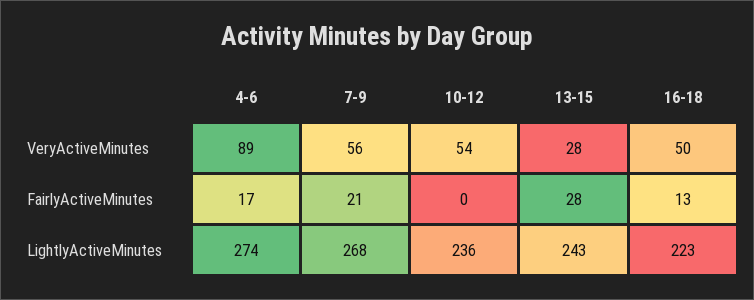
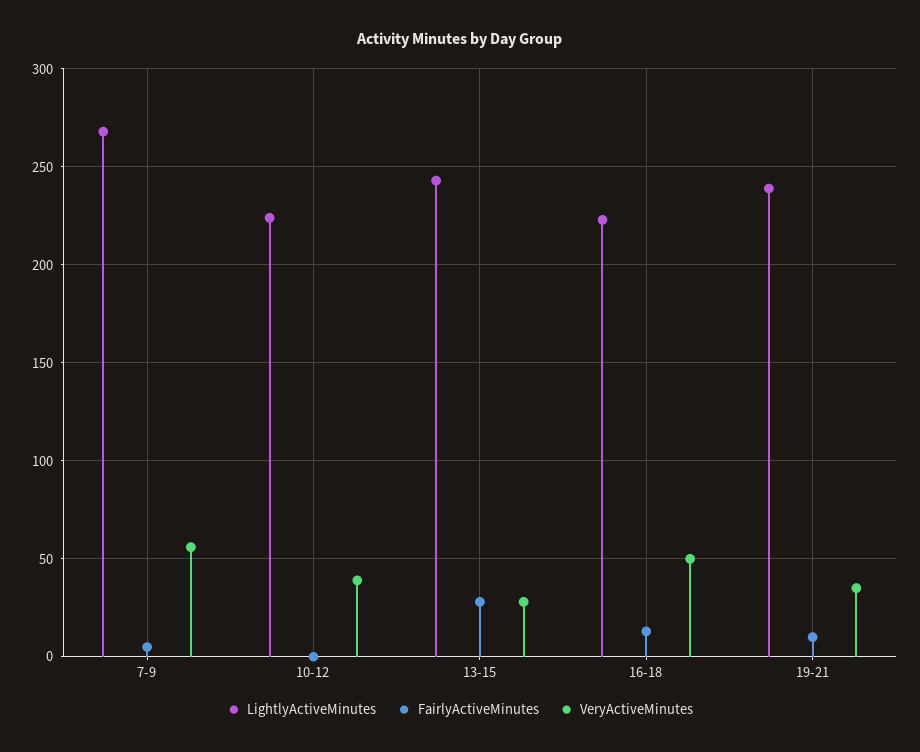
VeryActiveMinutes, 4-6: 89 -> none
VeryActiveMinutes, 10-12: 54 -> 40
FairlyActiveMinutes, 4-6: 17 -> none
FairlyActiveMinutes, 7-9: 21 -> 5
LightlyActiveMinutes, 4-6: 274 -> none
LightlyActiveMinutes, 10-12: 236 -> 225
LightlyActiveMinutes, 19-21: none -> 240
FairlyActiveMinutes, 19-21: none -> 10
VeryActiveMinutes, 19-21: none -> 35

